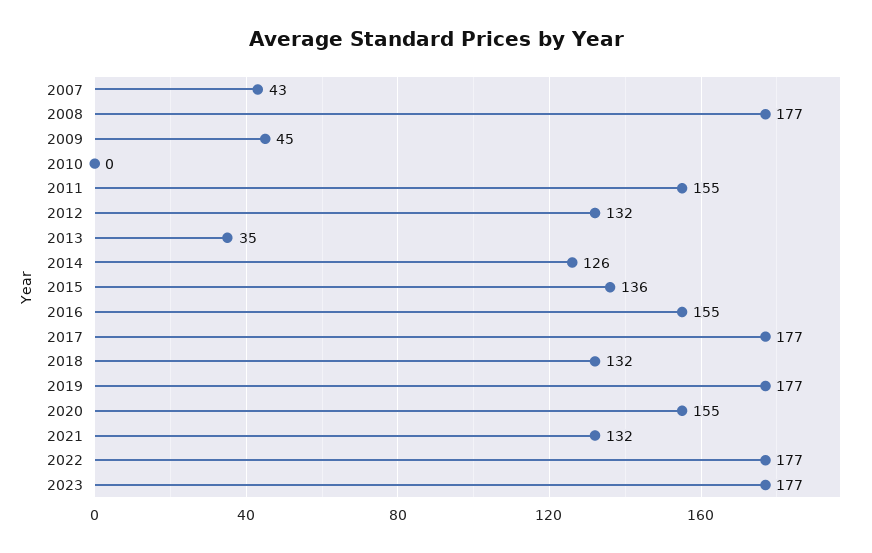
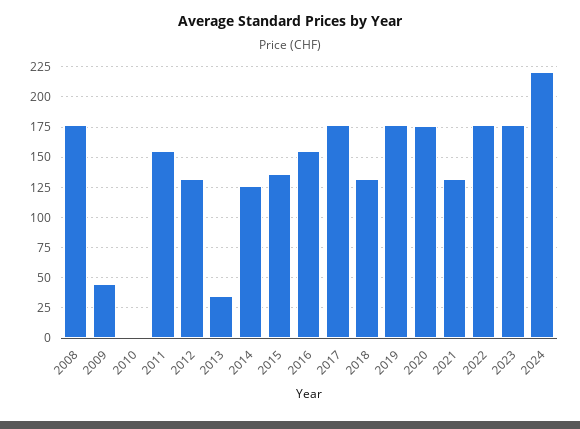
2007: 43 -> none
2020: 155 -> 175
2024: none -> 220

